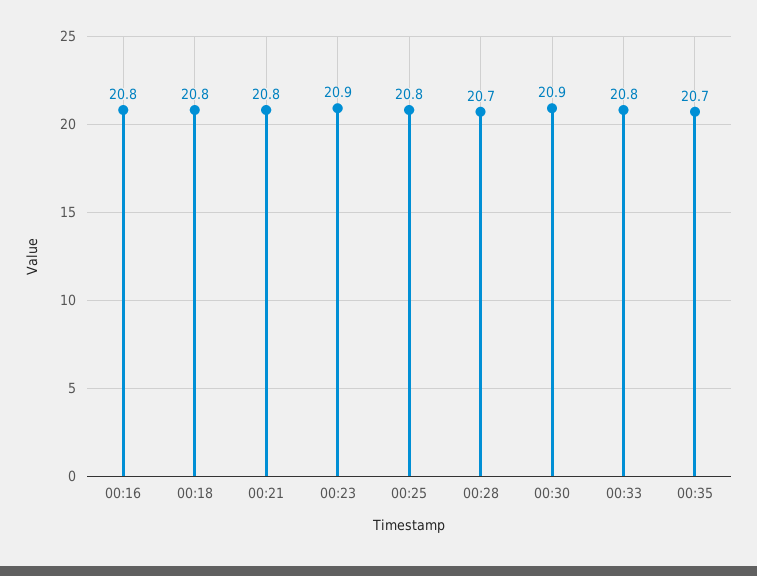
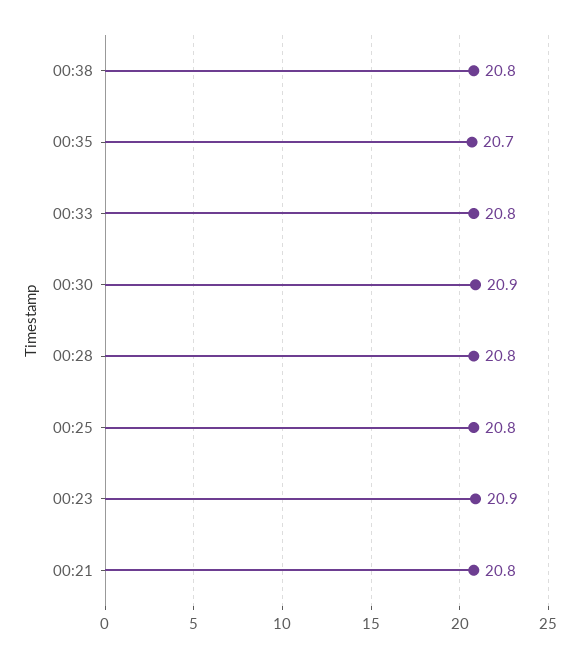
00:16: 20.8 -> none
00:18: 20.8 -> none
00:28: 20.7 -> 20.8
00:38: none -> 20.8

